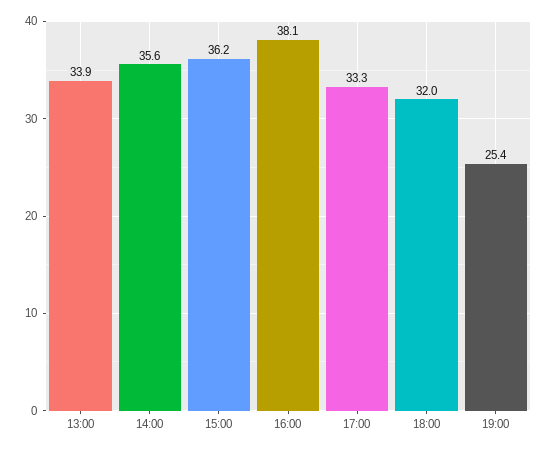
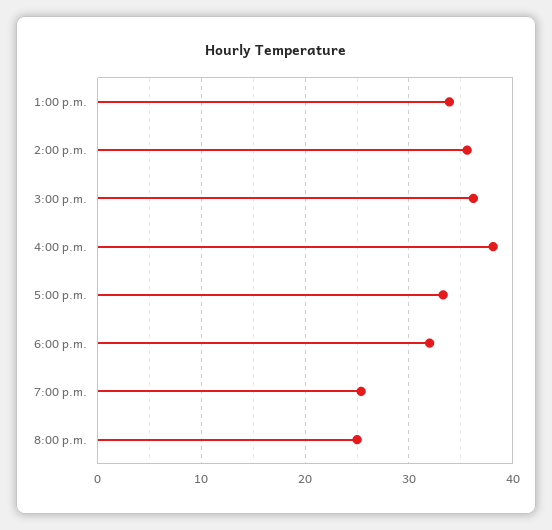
8:00 p.m.: none -> 25

